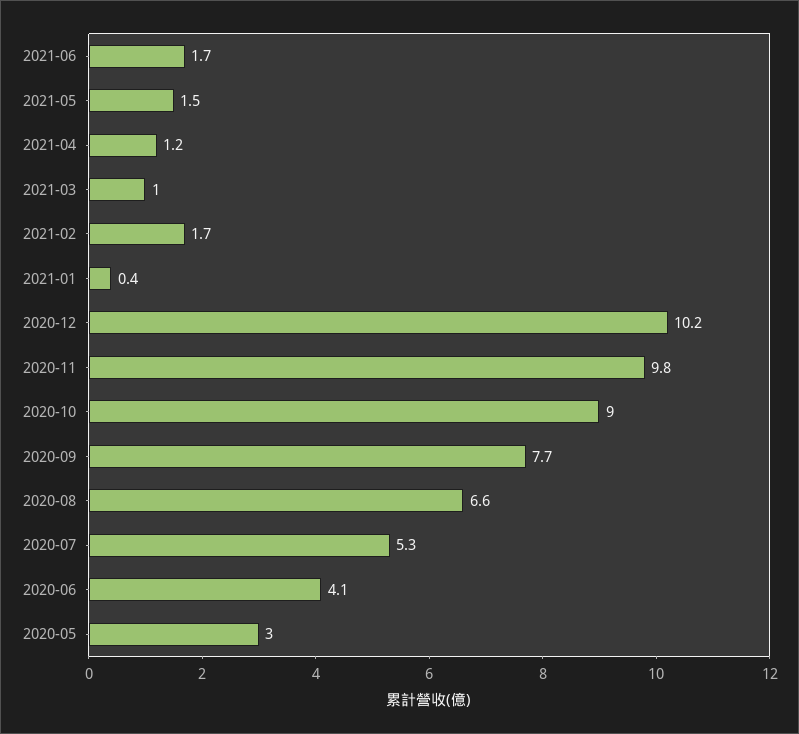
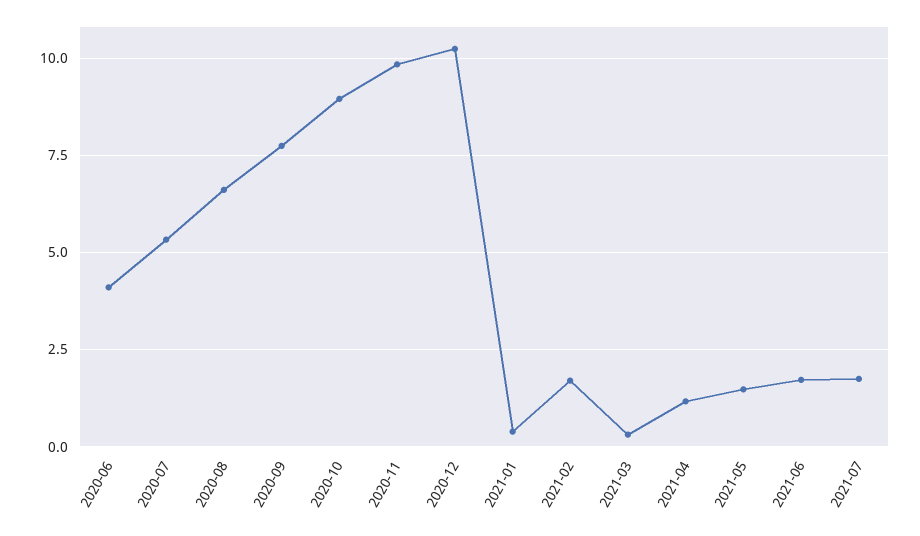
2021-03: 1 -> 0.25
2020-05: 3 -> none
2021-07: none -> 1.75

